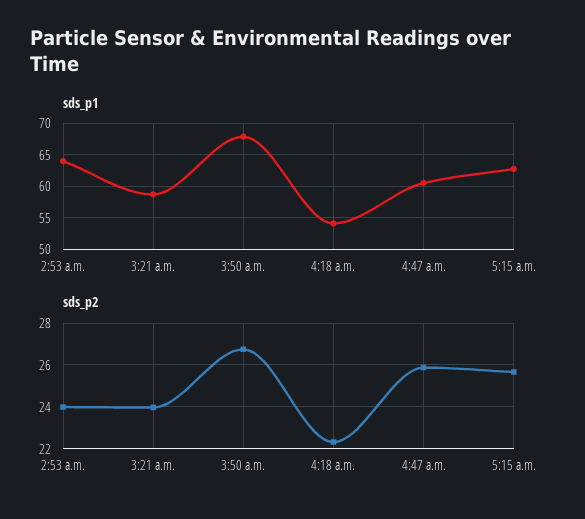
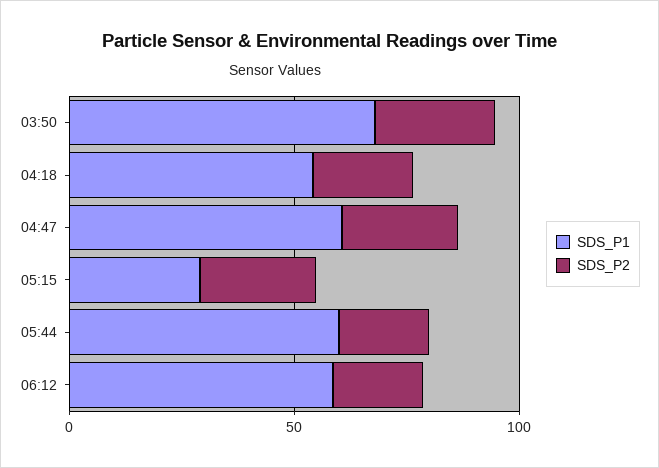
sds_p1, 2:53 a.m.: 64 -> none
sds_p1, 3:21 a.m.: 59 -> none
sds_p1, 5:15 a.m.: 63 -> 30
sds_p2, 2:53 a.m.: 24 -> none
sds_p2, 3:21 a.m.: 24 -> none
sds_p1, 05:44: none -> 60
sds_p2, 05:44: none -> 20
sds_p1, 06:12: none -> 60
sds_p2, 06:12: none -> 20

